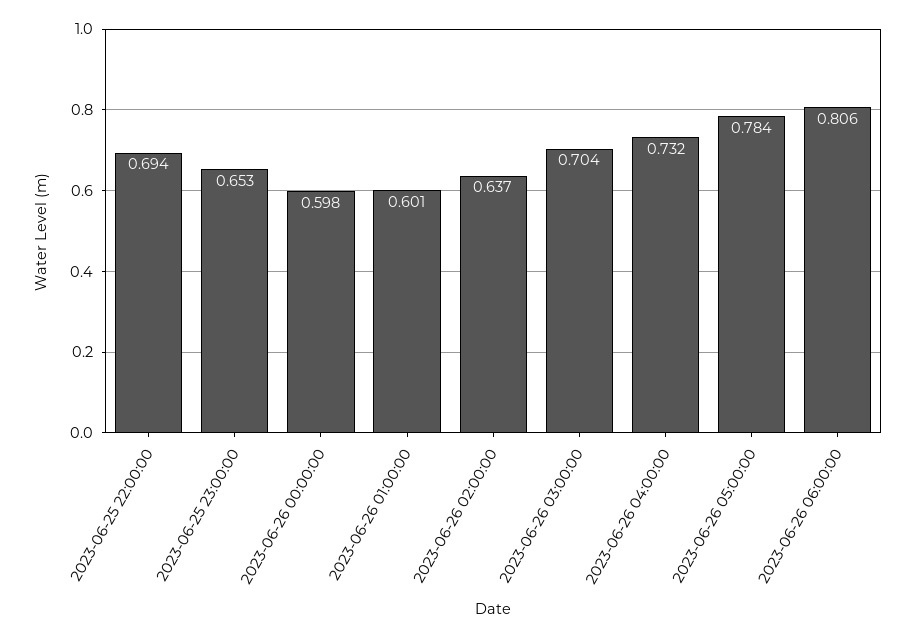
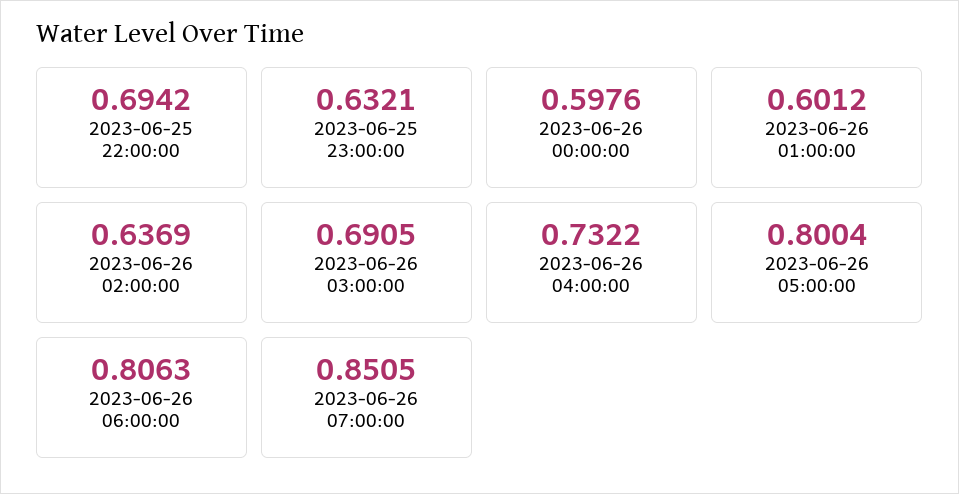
2023-06-25 23:00:00: 0.653 -> 0.6321
2023-06-26 03:00:00: 0.704 -> 0.6905
2023-06-26 05:00:00: 0.784 -> 0.8004
2023-06-26 07:00:00: none -> 0.8505

